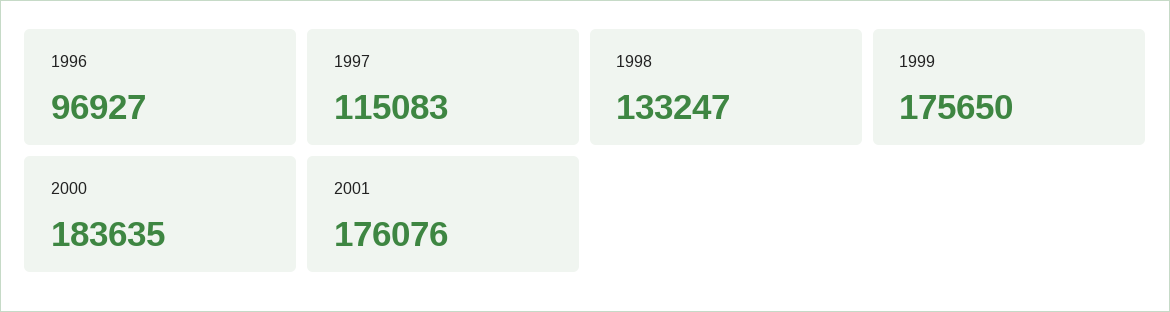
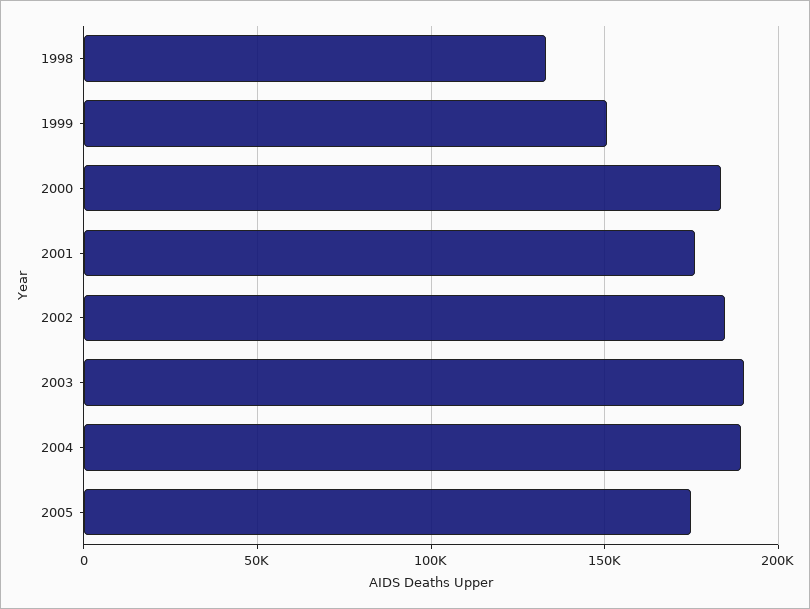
1996: 96927 -> none
1997: 115083 -> none
1999: 175650 -> 150000
2002: none -> 185000
2003: none -> 190000
2004: none -> 190000
2005: none -> 175000

